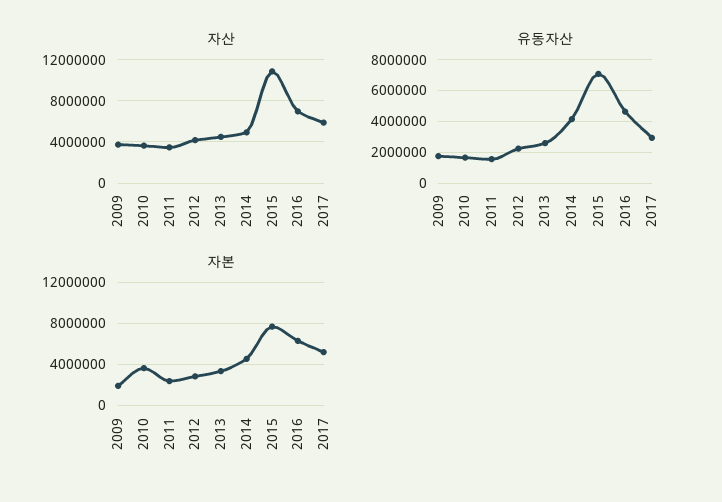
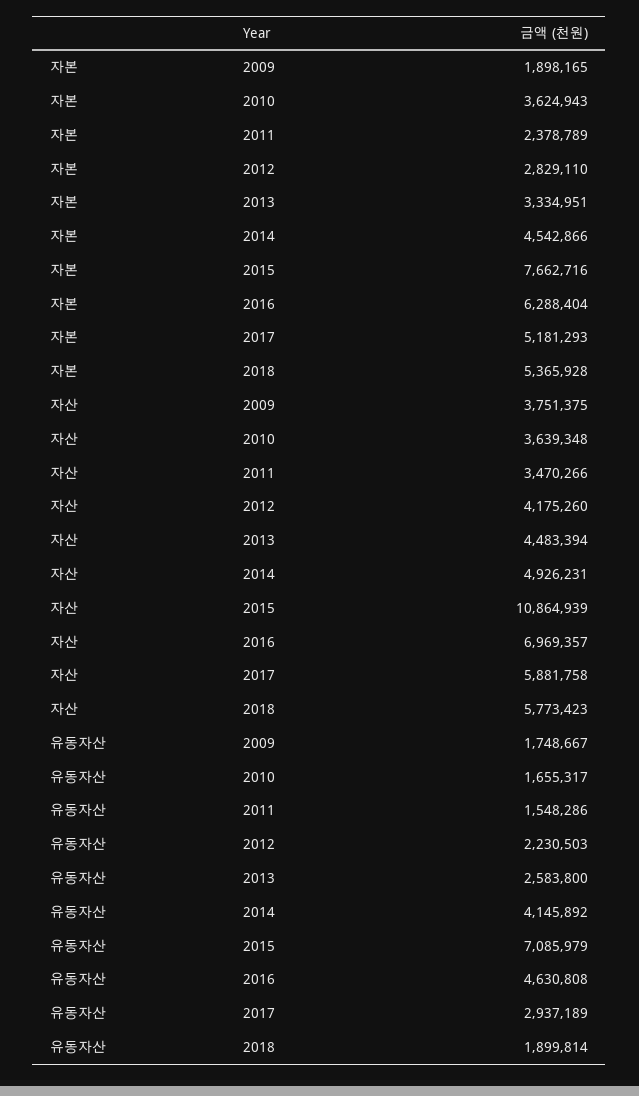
자본, 2018: none -> 5365928
자산, 2018: none -> 5773423
유동자산, 2018: none -> 1899814

